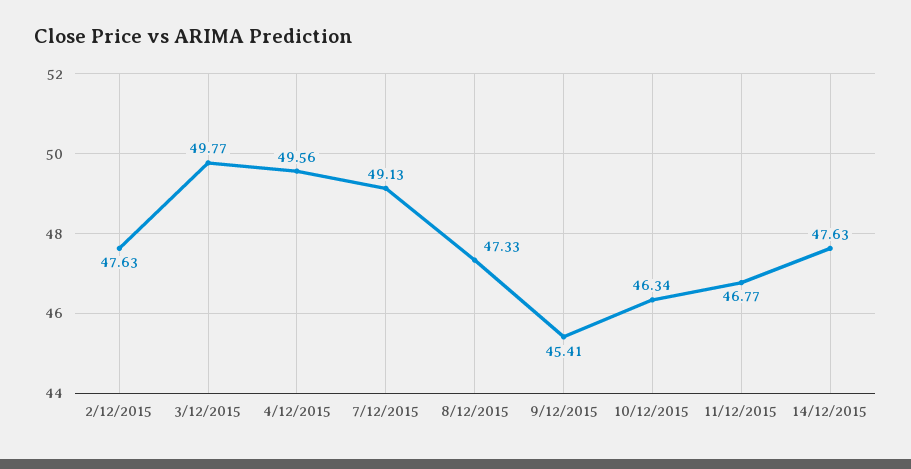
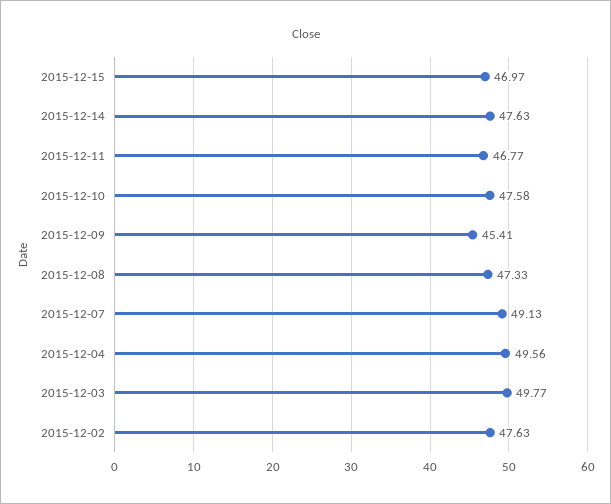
10/12/2015: 46.34 -> 47.58
2015-12-15: none -> 46.97

